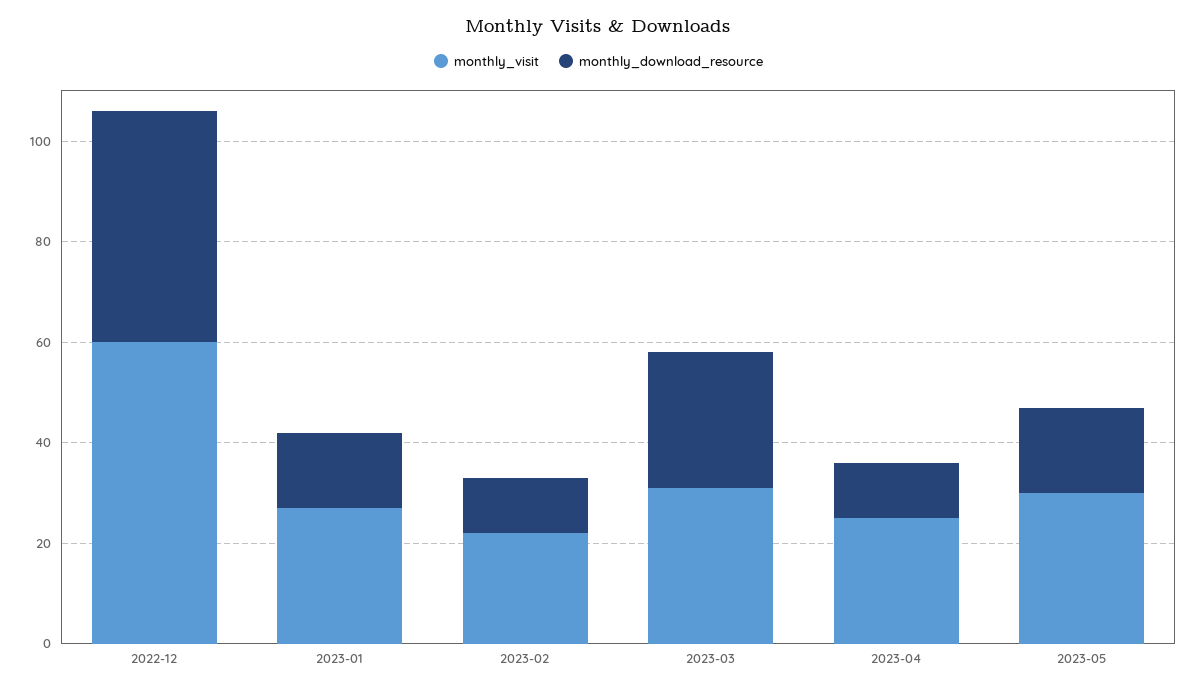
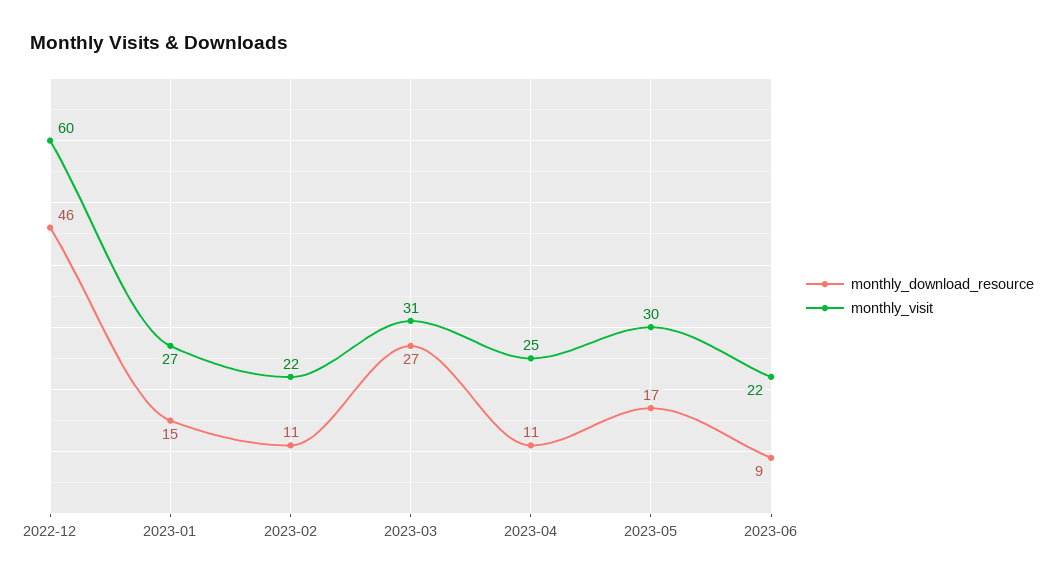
monthly_download_resource, 2023-06: none -> 9
monthly_visit, 2023-06: none -> 22

